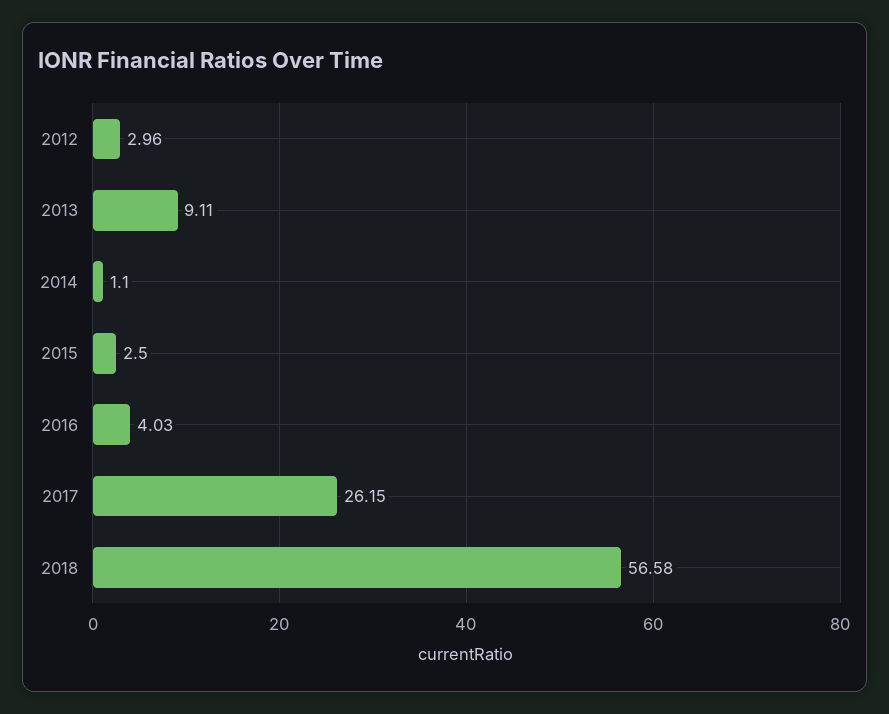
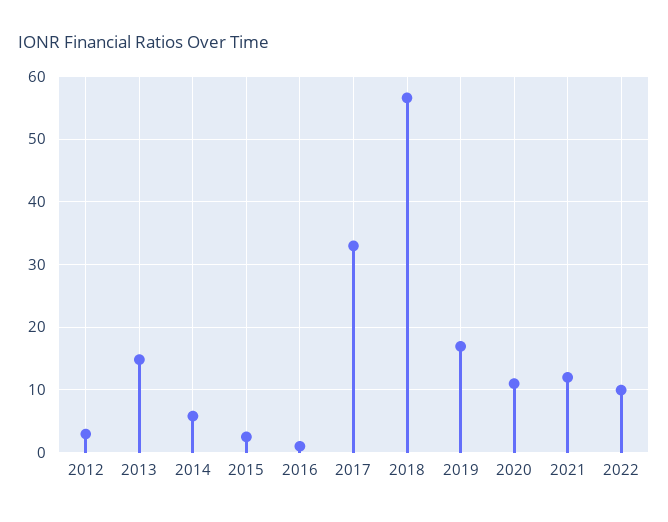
2013: 9.11 -> 15
2014: 1.1 -> 6
2016: 4.03 -> 1
2017: 26.15 -> 33
2019: none -> 17
2020: none -> 11
2021: none -> 12
2022: none -> 10

